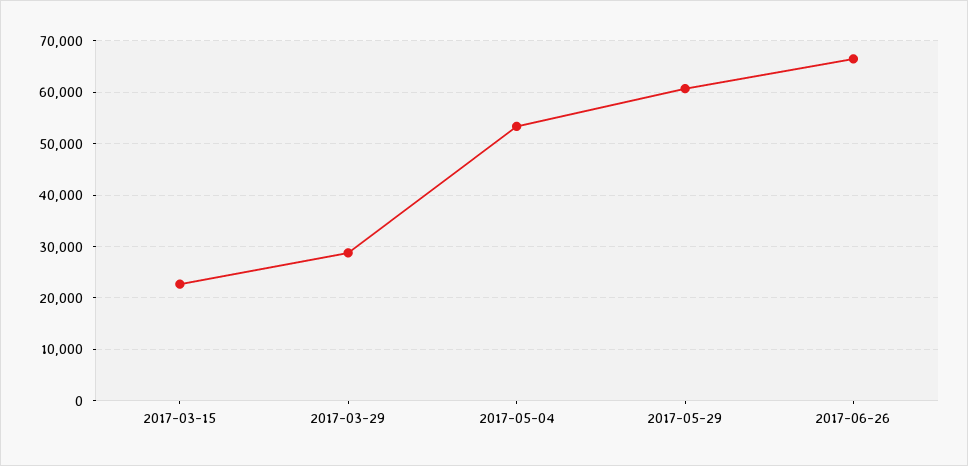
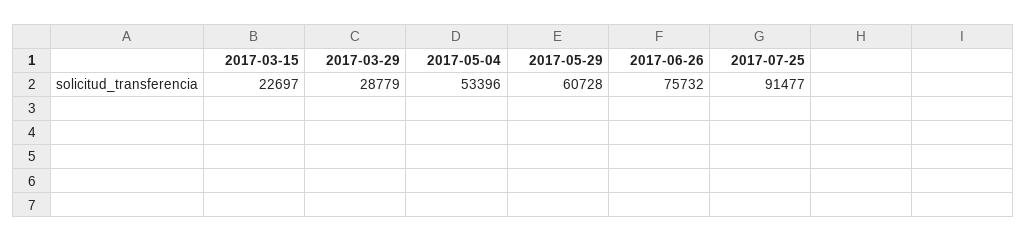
2017-06-26: 66000 -> 75732
2017-07-25: none -> 91477

